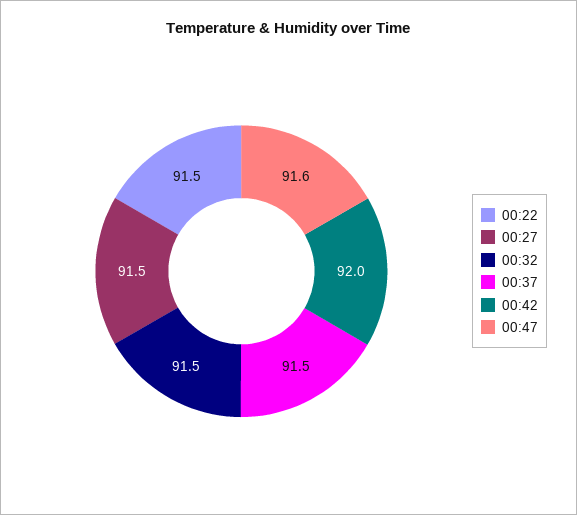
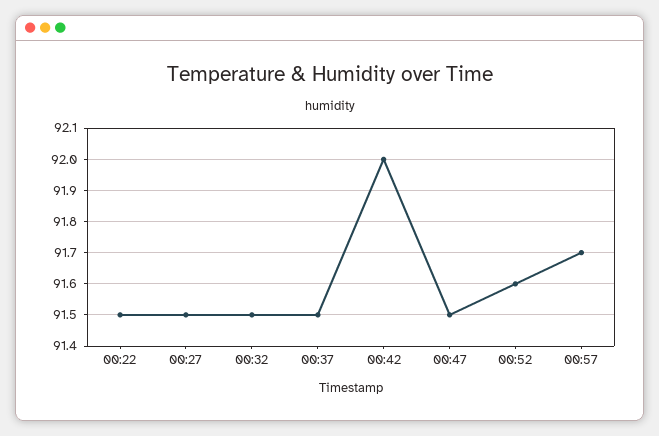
00:47: 91.6 -> 91.5
00:52: none -> 91.6
00:57: none -> 91.7

